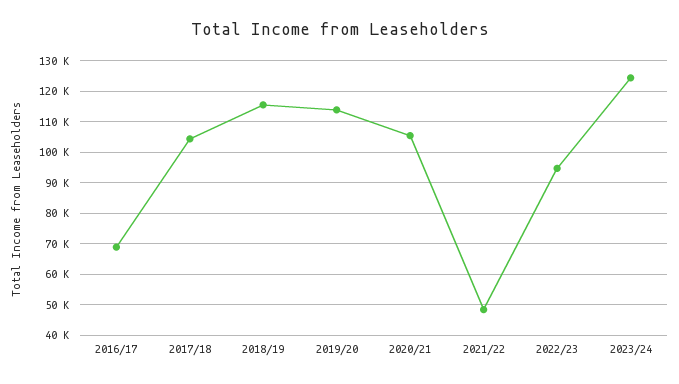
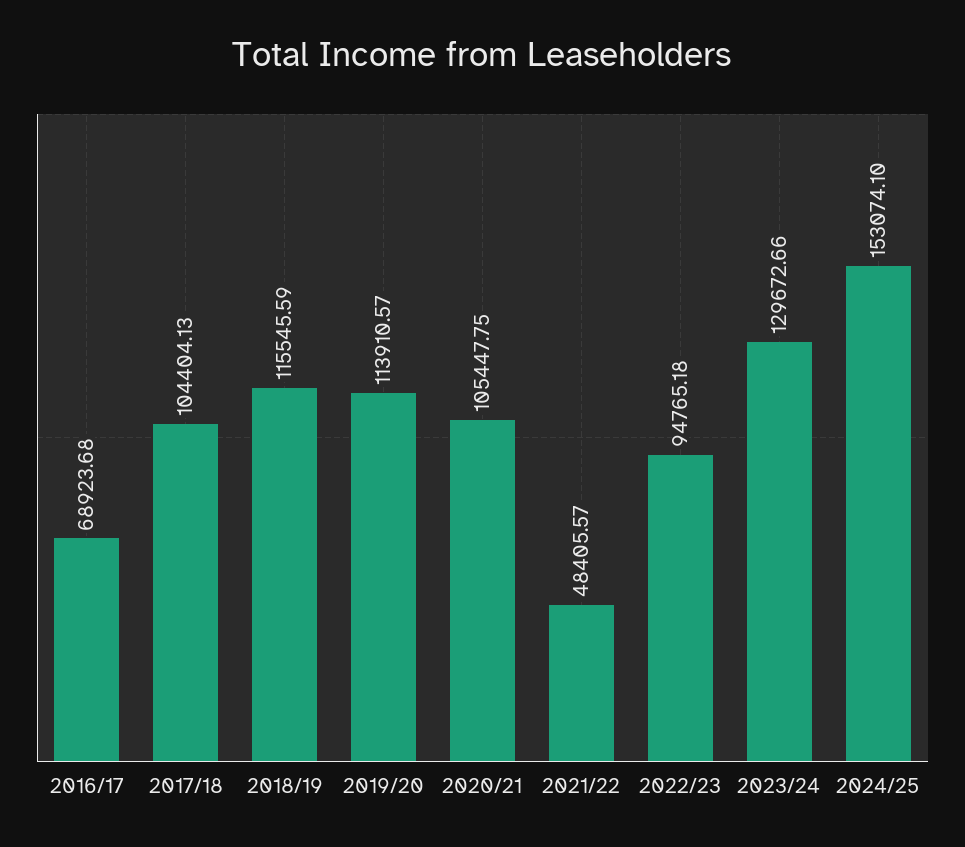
2023/24: 124000 -> 129672.66
2024/25: none -> 153074.1

